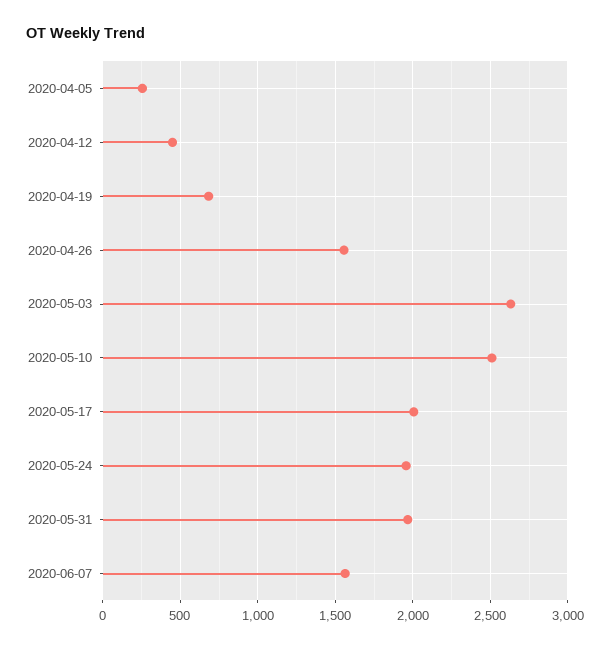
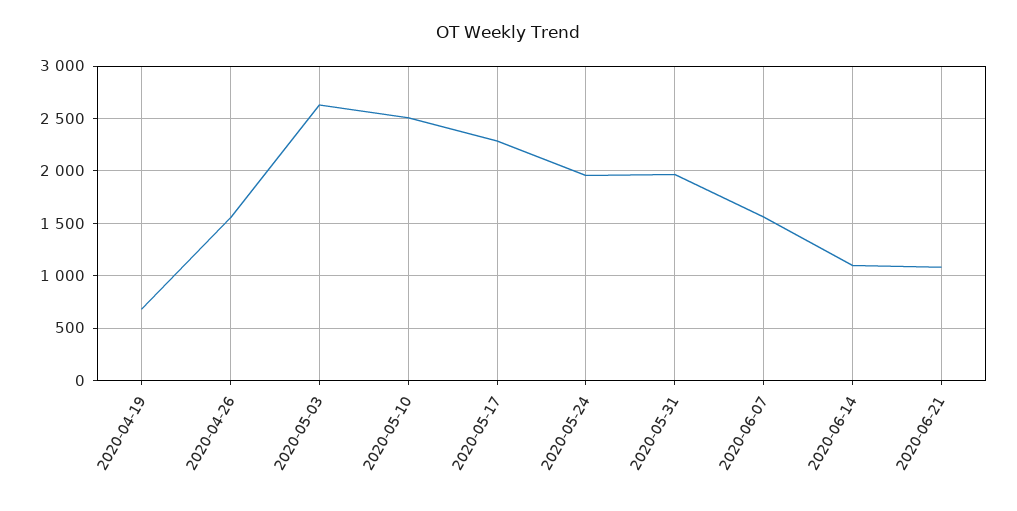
2020-04-05: 250 -> none
2020-04-12: 450 -> none
2020-05-17: 2000 -> 2300
2020-06-14: none -> 1100
2020-06-21: none -> 1100

